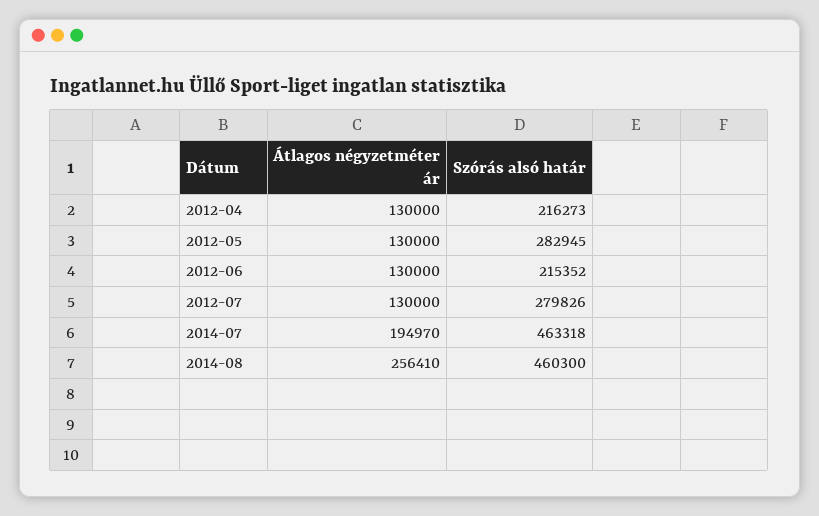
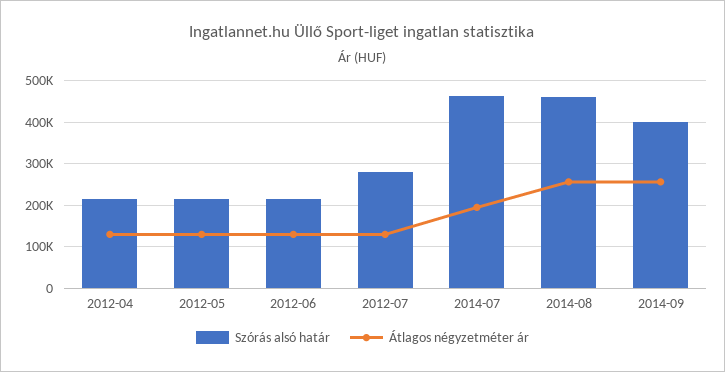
Szórás alsó határ, 2012-05: 282945 -> 220000
Szórás alsó határ, 2014-09: none -> 400000
Átlagos négyzetméter ár, 2014-09: none -> 260000

